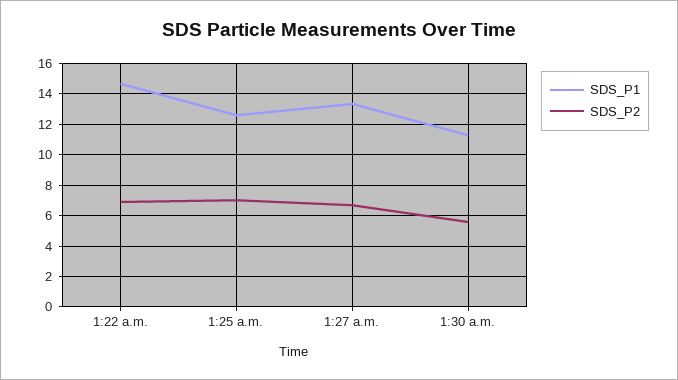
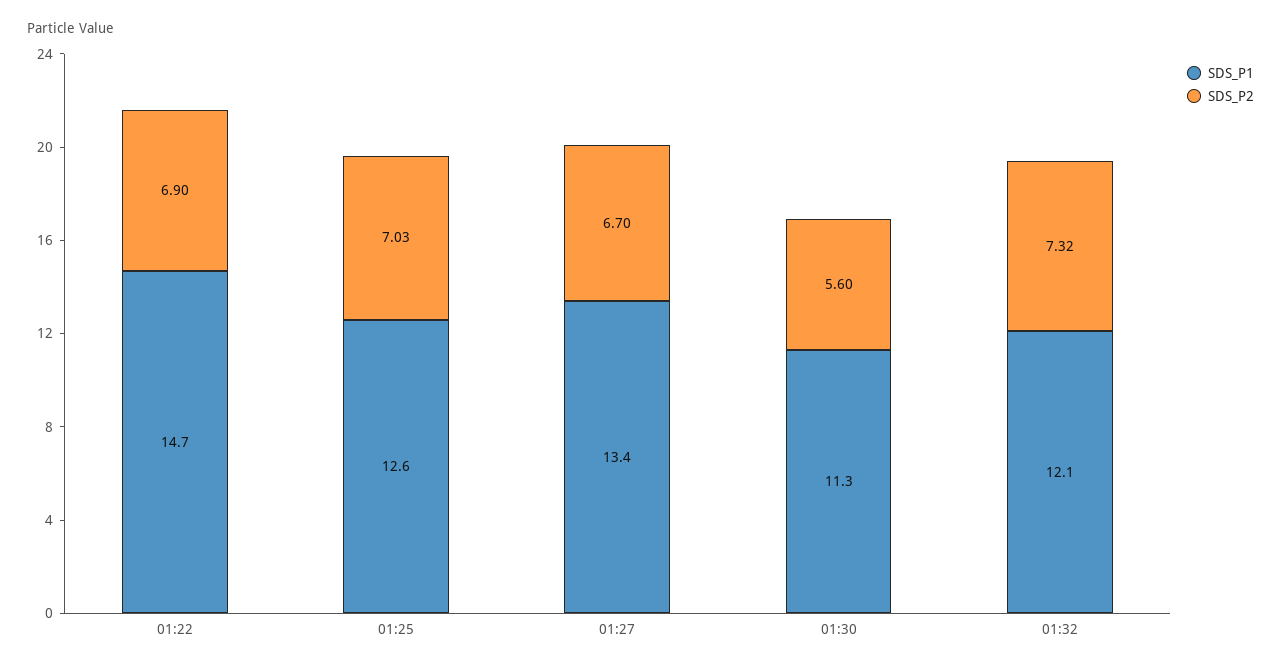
SDS_P1, 01:32: none -> 12.1
SDS_P2, 01:32: none -> 7.32

